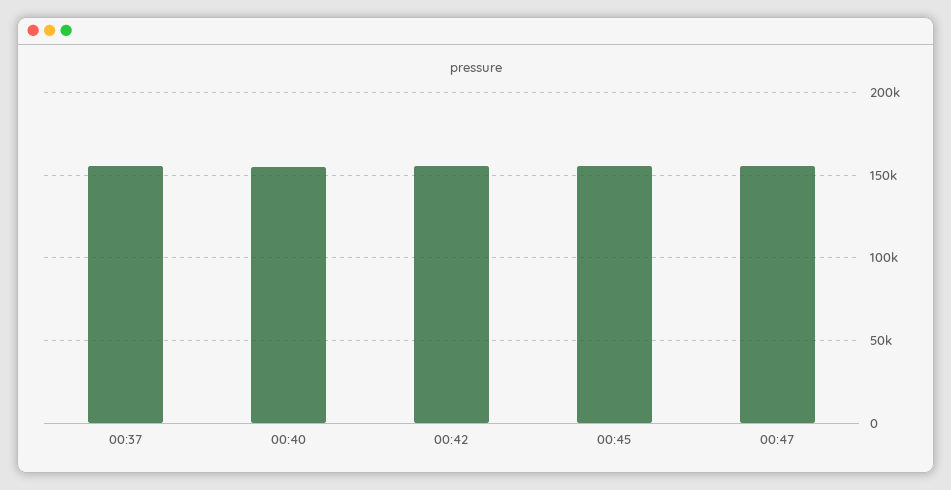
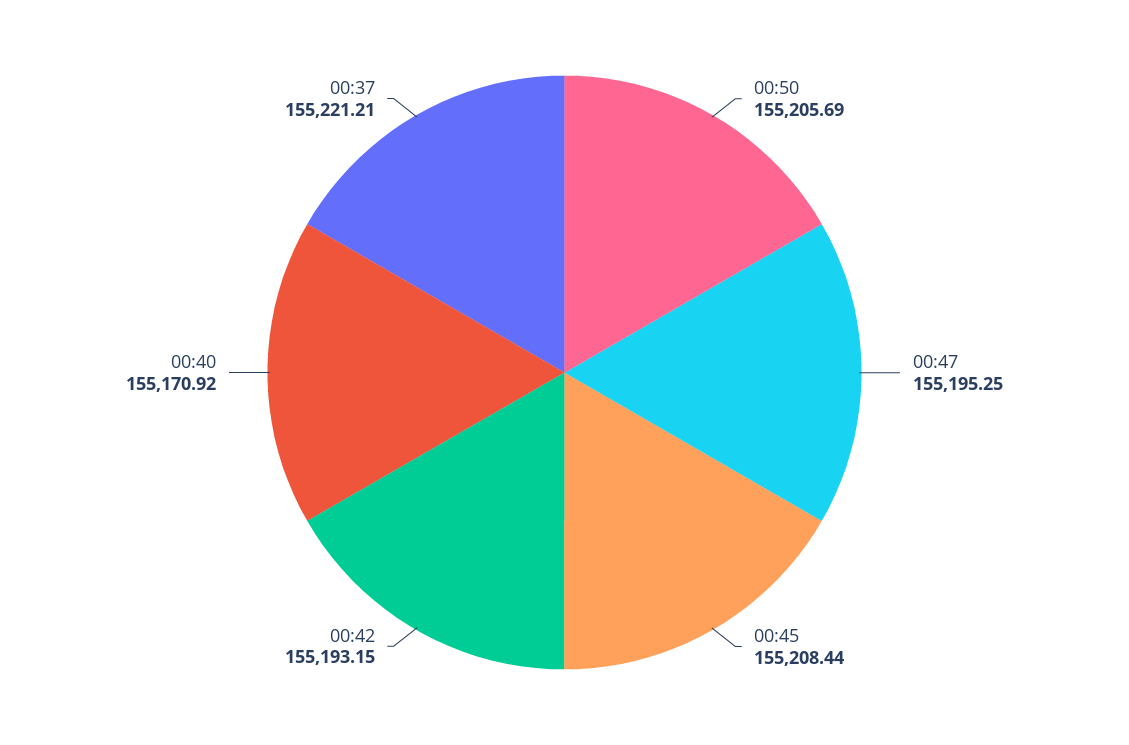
00:50: none -> 155205.69

